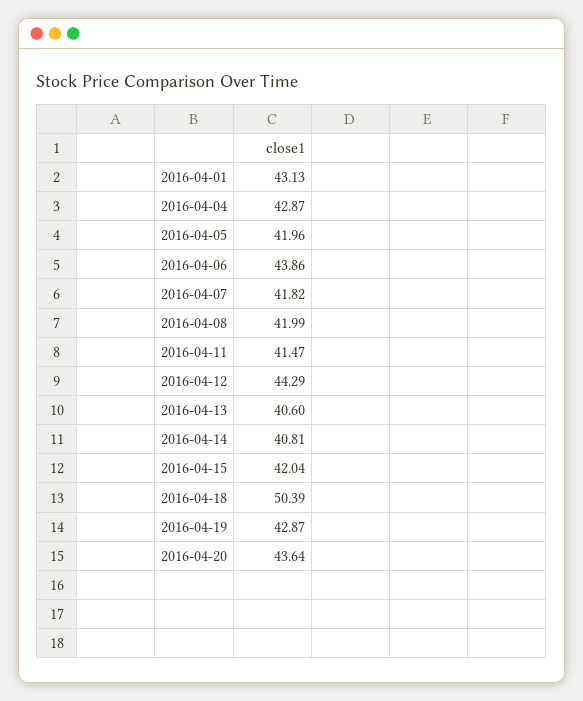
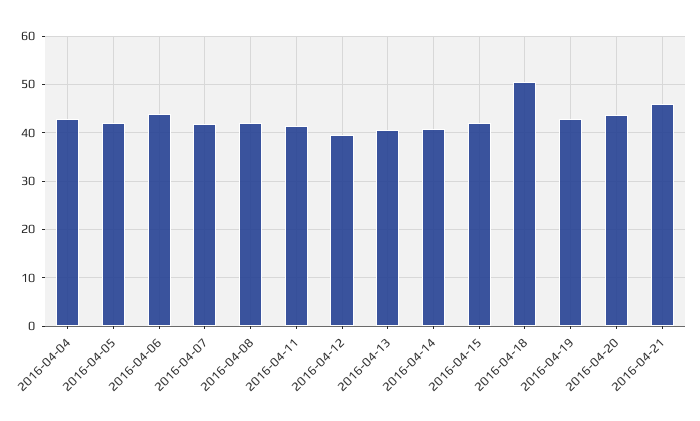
2016-04-01: 43.13 -> none
2016-04-12: 44.29 -> 40
2016-04-21: none -> 46

